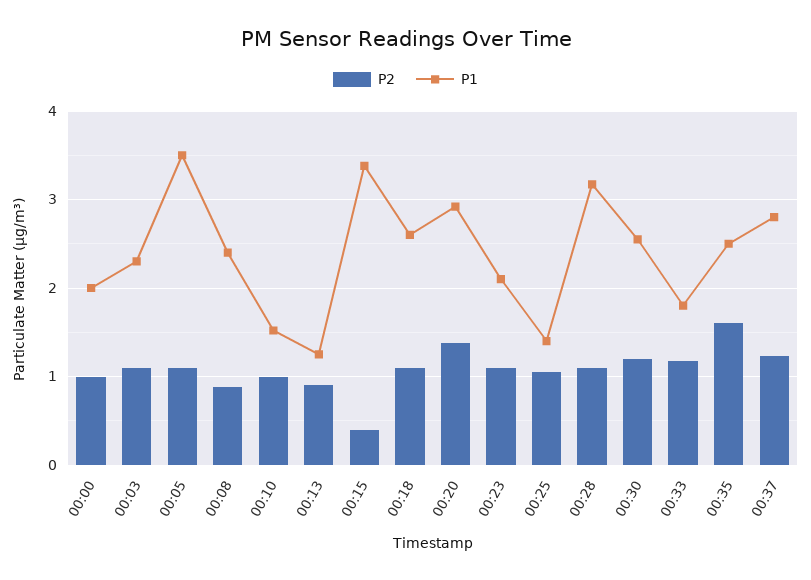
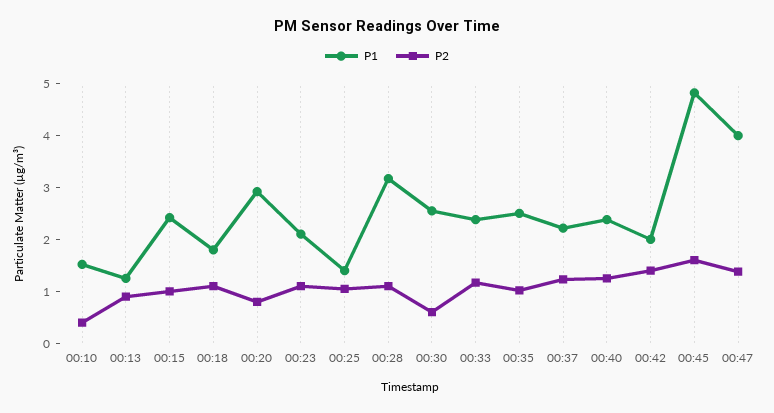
P2, 00:00: 1 -> none
P1, 00:00: 2 -> none
P2, 00:03: 1.1 -> none
P1, 00:03: 2.3 -> none
P2, 00:05: 1.1 -> none
P1, 00:05: 3.5 -> none
P2, 00:08: 0.9 -> none
P1, 00:08: 2.4 -> none
P2, 00:10: 1 -> 0.4
P2, 00:15: 0.4 -> 1
P1, 00:15: 3.4 -> 2.4
P1, 00:18: 2.6 -> 1.8
P2, 00:20: 1.4 -> 0.8
P2, 00:30: 1.2 -> 0.6
P1, 00:33: 1.8 -> 2.4
P2, 00:35: 1.6 -> 1
P1, 00:37: 2.8 -> 2.2
P1, 00:40: none -> 2.4
P2, 00:40: none -> 1.2
P1, 00:42: none -> 2
P2, 00:42: none -> 1.4
P1, 00:45: none -> 4.8
P2, 00:45: none -> 1.6
P1, 00:47: none -> 4
P2, 00:47: none -> 1.4

